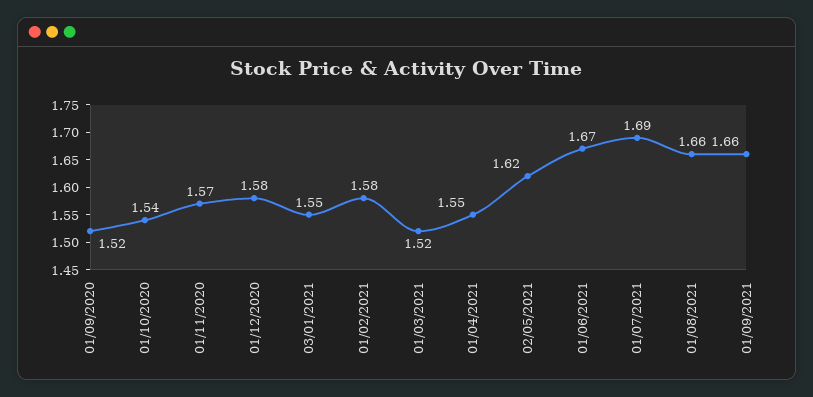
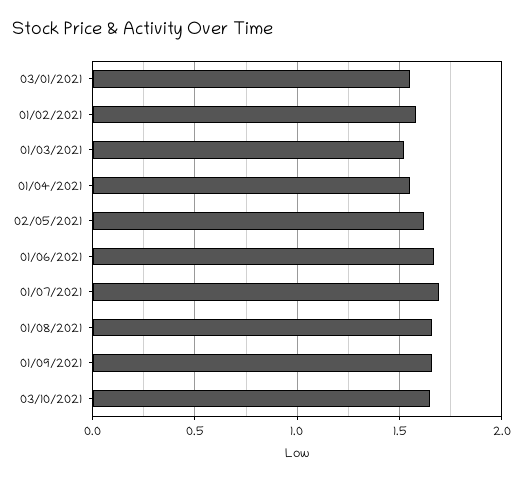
01/09/2020: 1.52 -> none
01/10/2020: 1.54 -> none
01/11/2020: 1.57 -> none
01/12/2020: 1.58 -> none
03/10/2021: none -> 1.65

